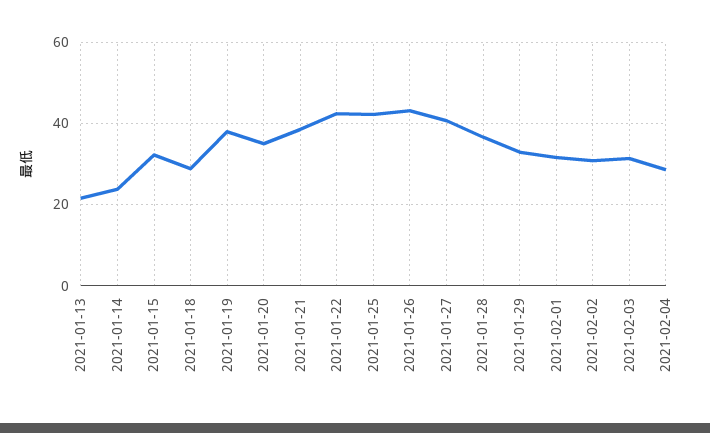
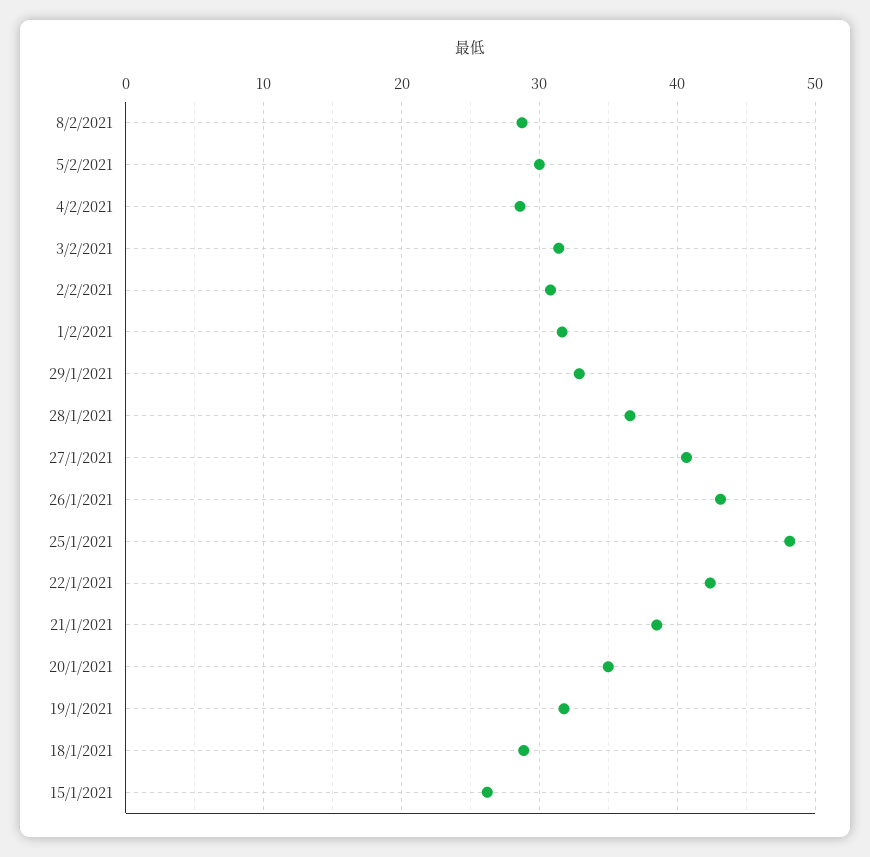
2021-01-13: 22 -> none
2021-01-14: 24 -> none
2021-01-15: 32 -> 26
2021-01-19: 38 -> 32
2021-01-25: 42 -> 48
8/2/2021: none -> 29
5/2/2021: none -> 30

